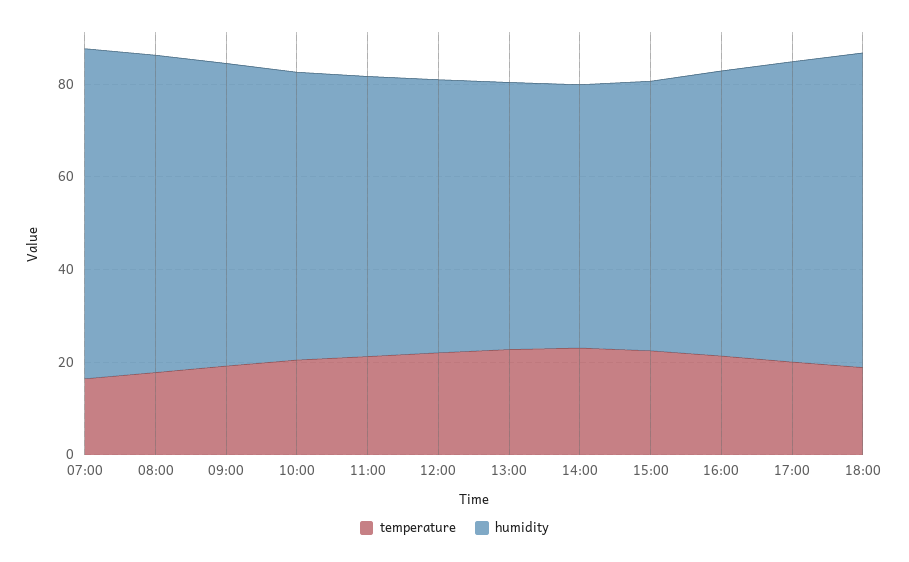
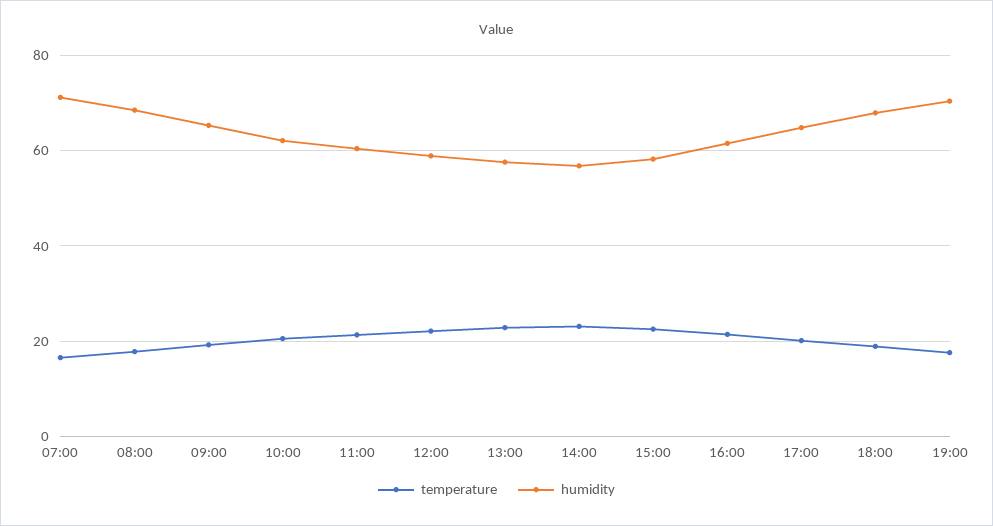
temperature, 19:00: none -> 18
humidity, 19:00: none -> 70

